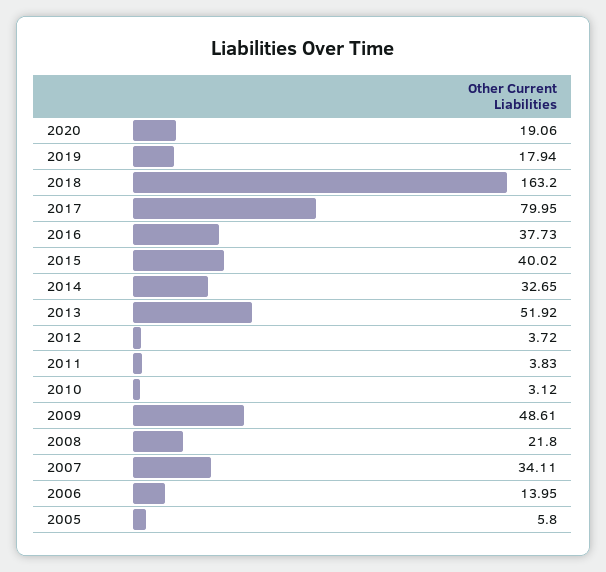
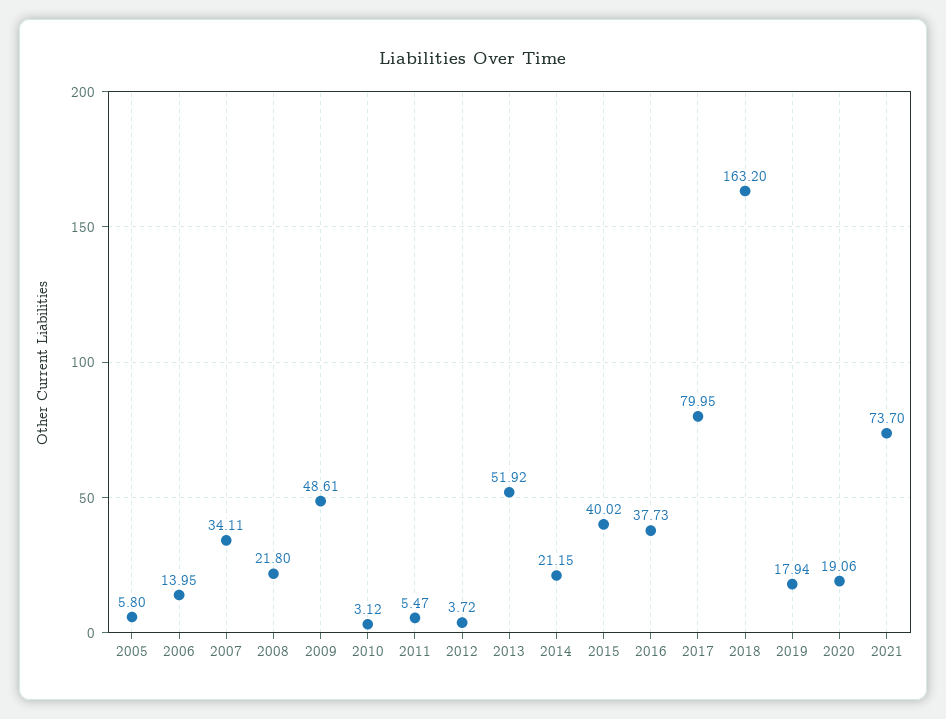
2014: 32.65 -> 21.15
2011: 3.83 -> 5.47
2021: none -> 73.7

